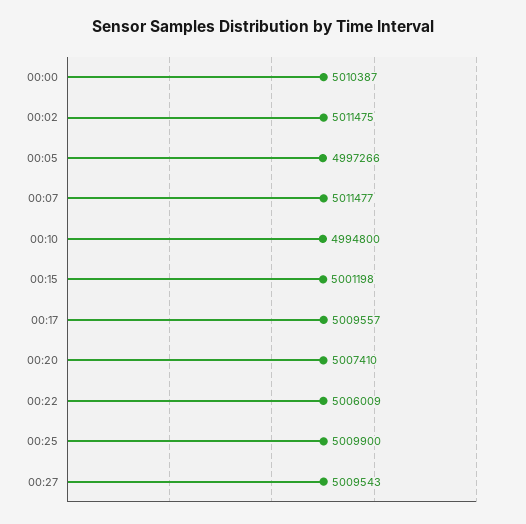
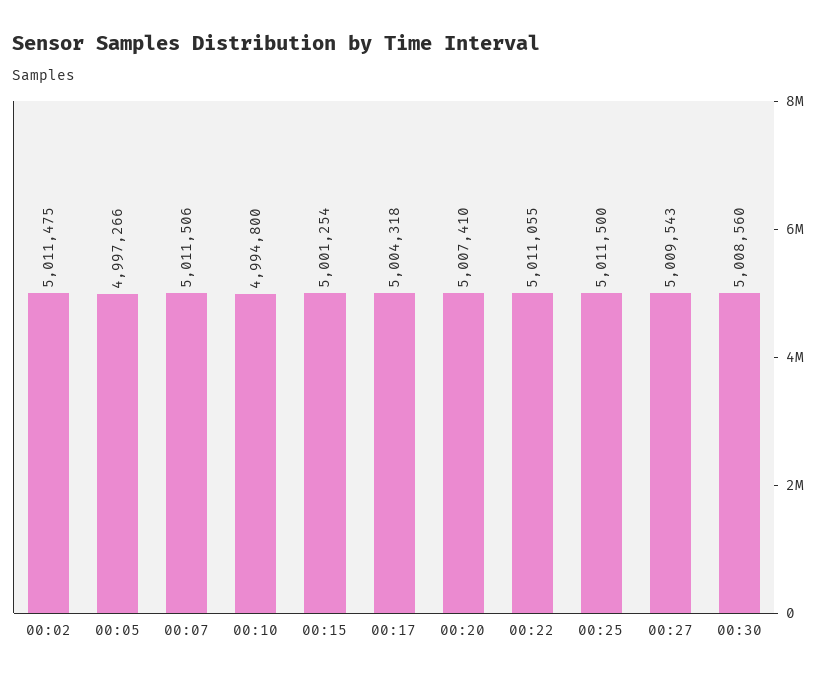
00:00: 5010387 -> none
00:07: 5011477 -> 5011506
00:15: 5001198 -> 5001254
00:17: 5009557 -> 5004318
00:22: 5006009 -> 5011055
00:25: 5009900 -> 5011500
00:30: none -> 5008560

